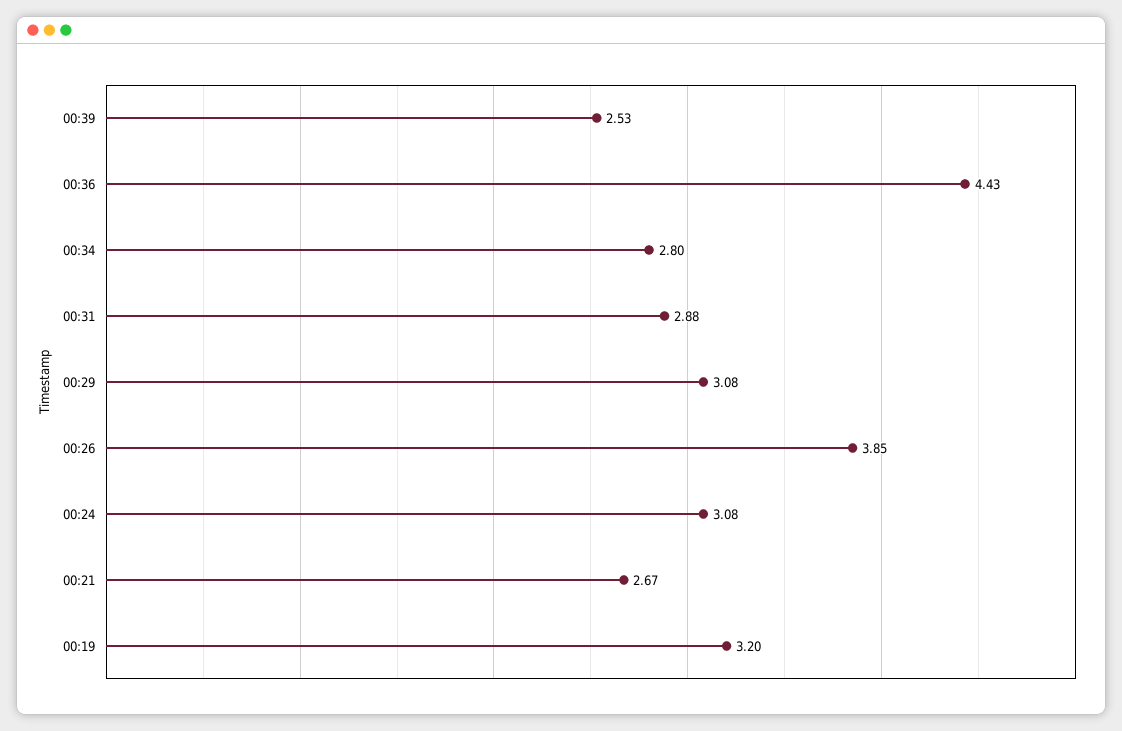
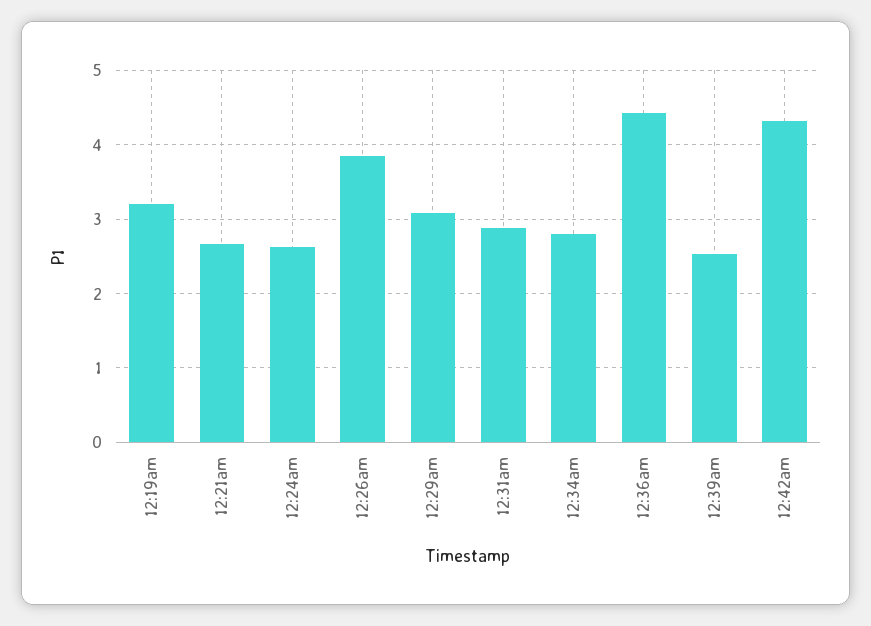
00:24: 3.08 -> 2.6
12:42am: none -> 4.3

